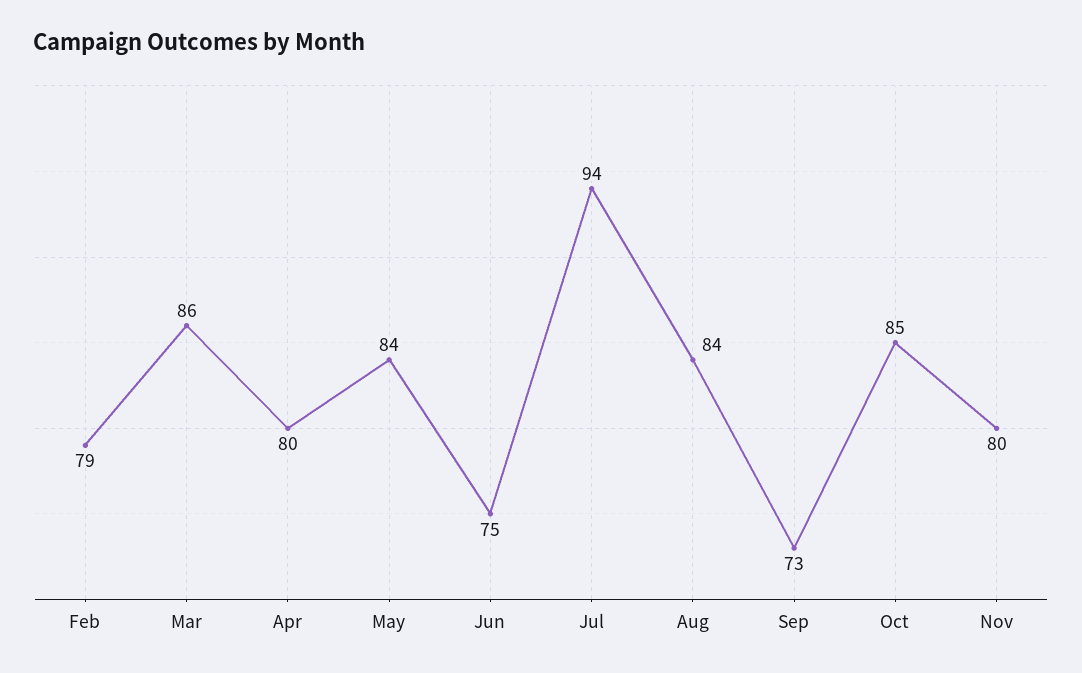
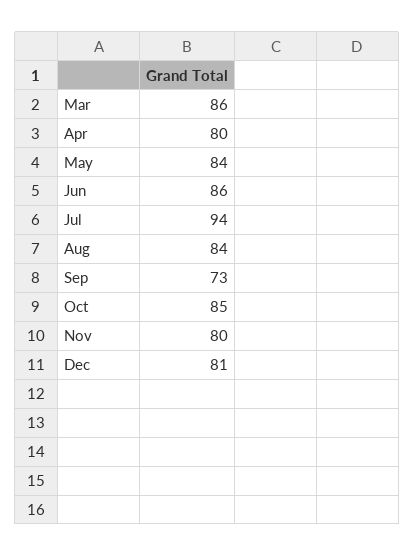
Feb: 79 -> none
Jun: 75 -> 86
Dec: none -> 81

